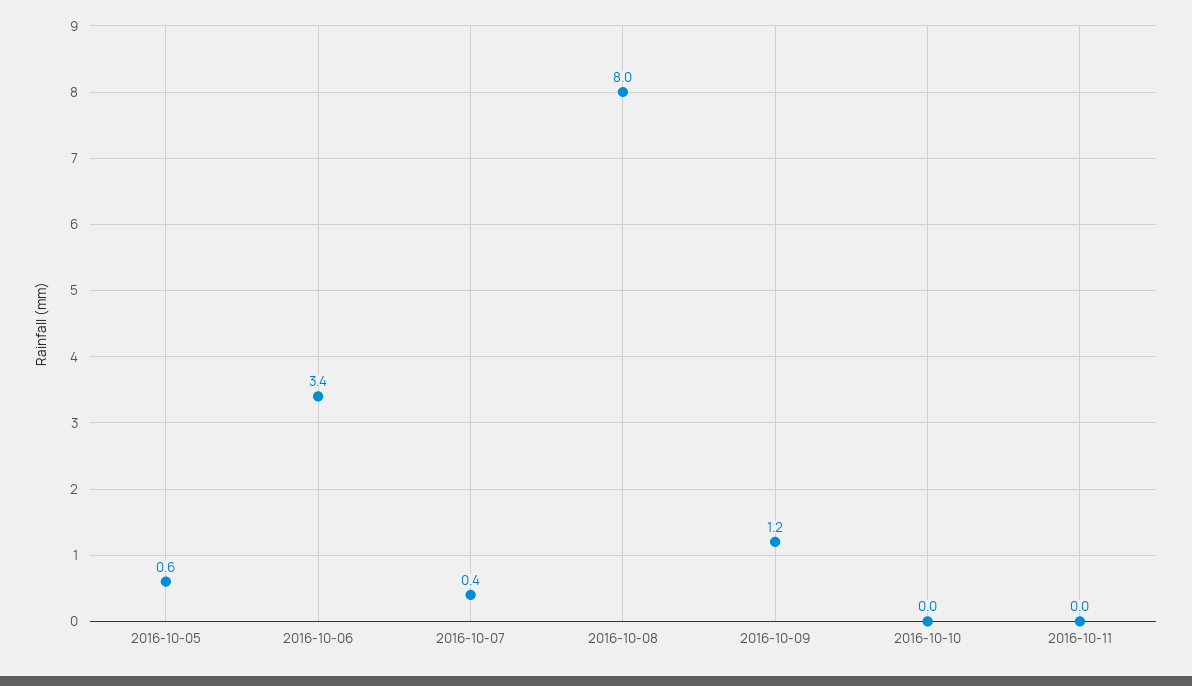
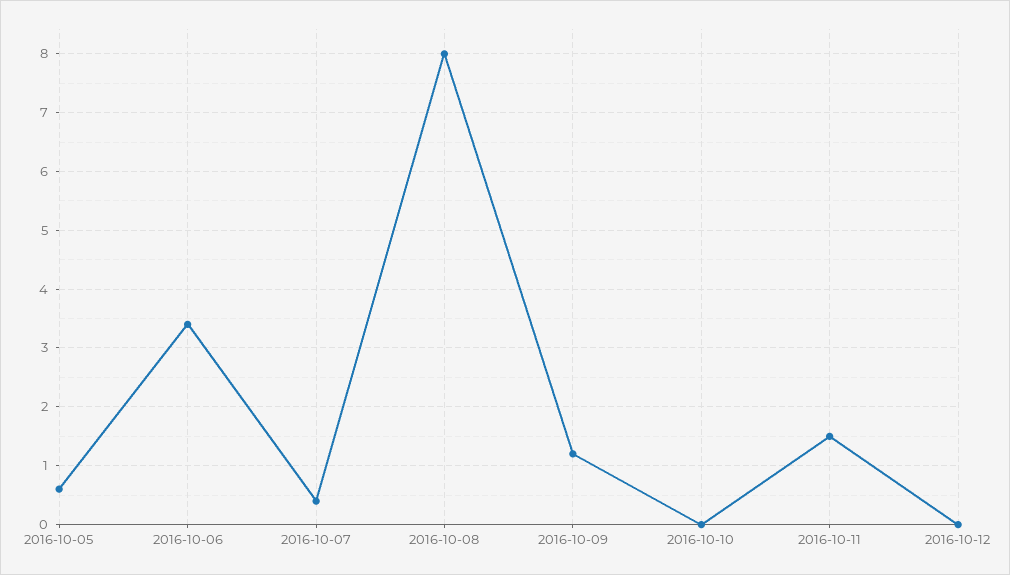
2016-10-11: 0 -> 1.5
2016-10-12: none -> 0

